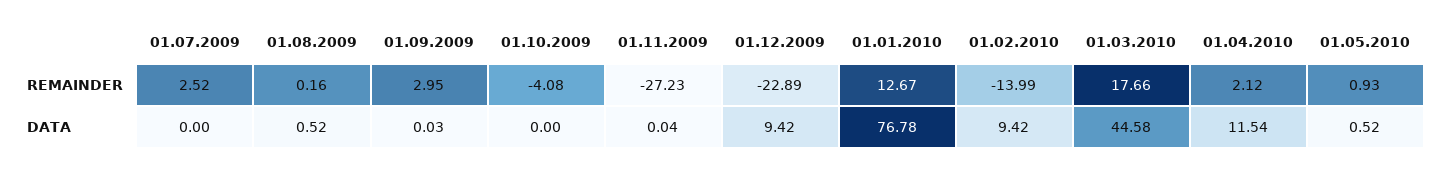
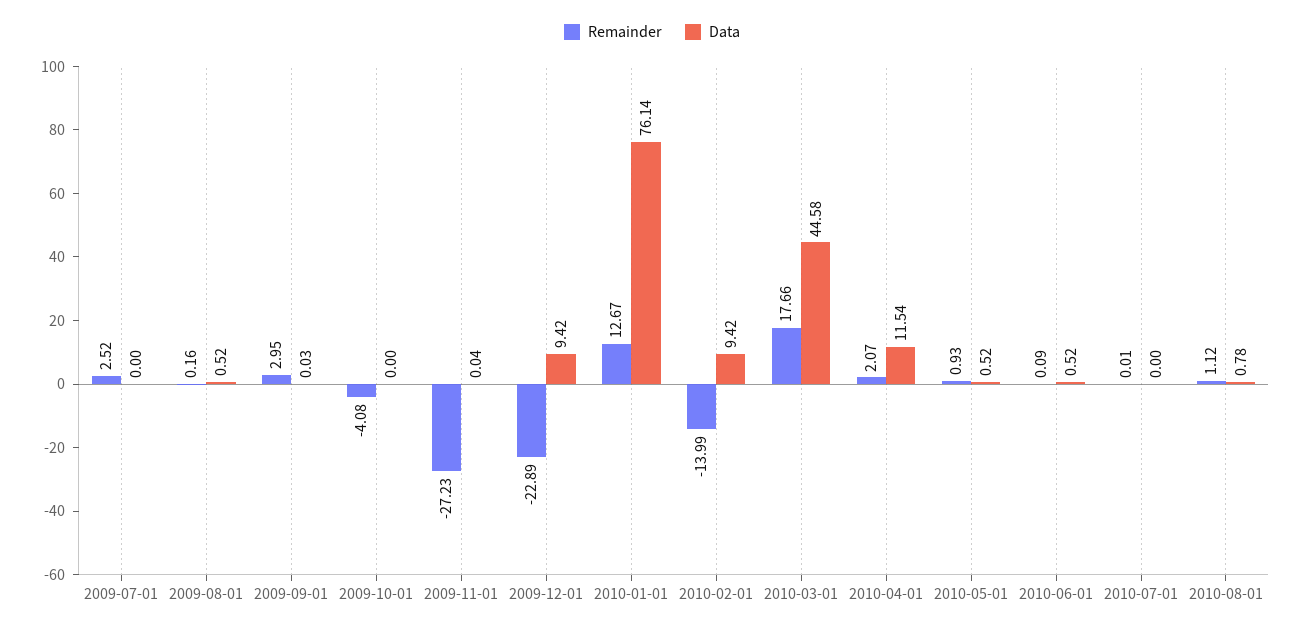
REMAINDER, 01.04.2010: 2.12 -> 2.07
DATA, 01.01.2010: 76.78 -> 76.14
REMAINDER, 2010-06-01: none -> 0.09
DATA, 2010-06-01: none -> 0.52
REMAINDER, 2010-07-01: none -> 0.01
DATA, 2010-07-01: none -> 0
REMAINDER, 2010-08-01: none -> 1.12
DATA, 2010-08-01: none -> 0.78

